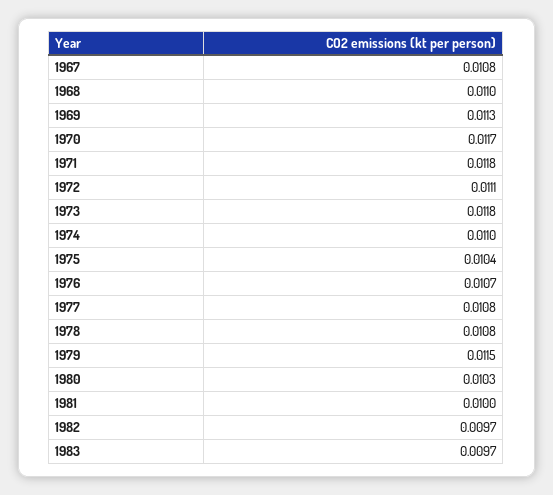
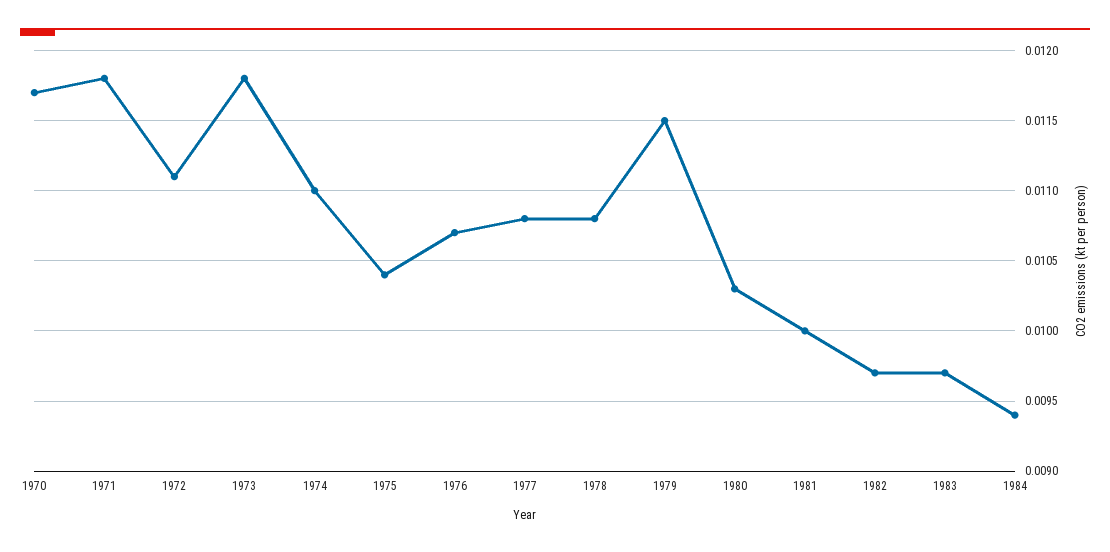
1967: 0.0108 -> none
1968: 0.011 -> none
1969: 0.0113 -> none
1984: none -> 0.0094

